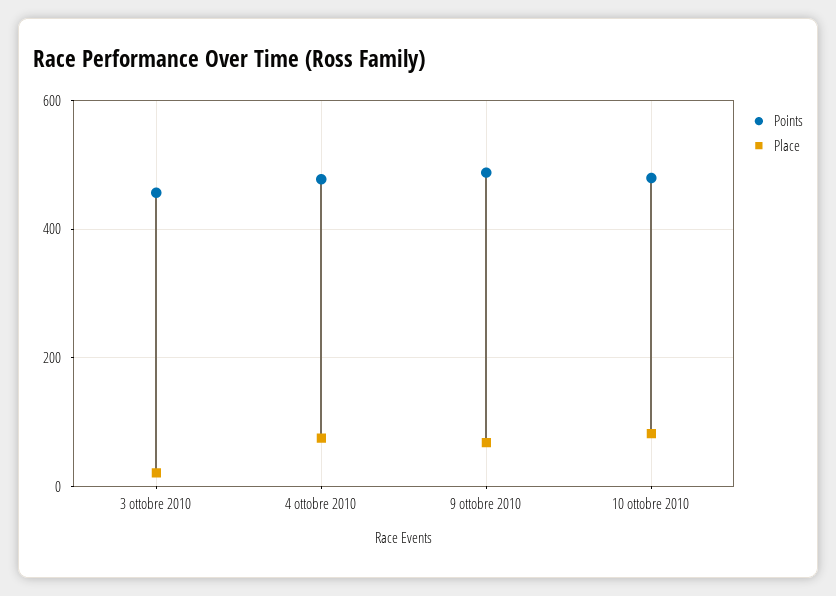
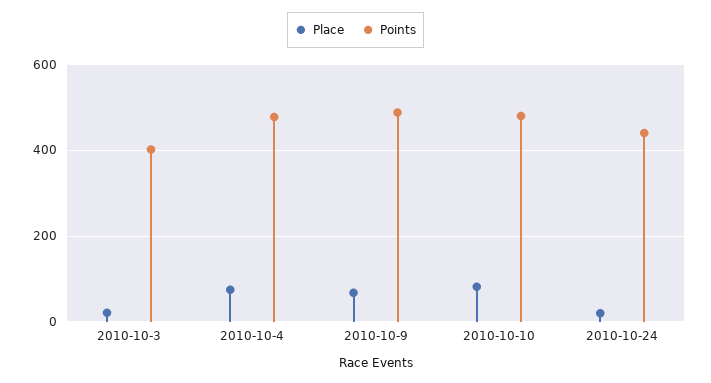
Points, 3 ottobre 2010: 460 -> 400
Place, 2010-10-24: none -> 20
Points, 2010-10-24: none -> 440

